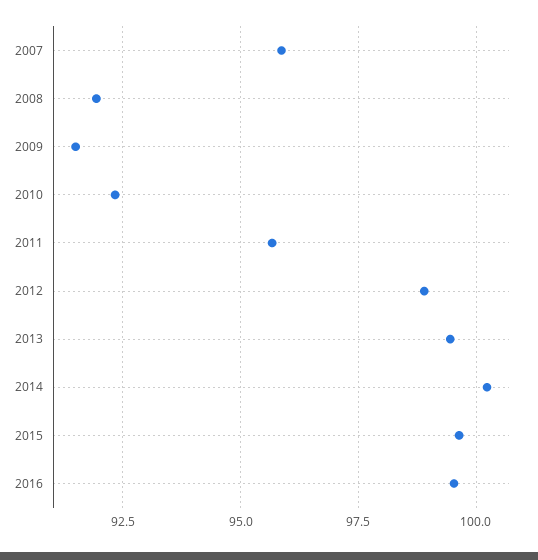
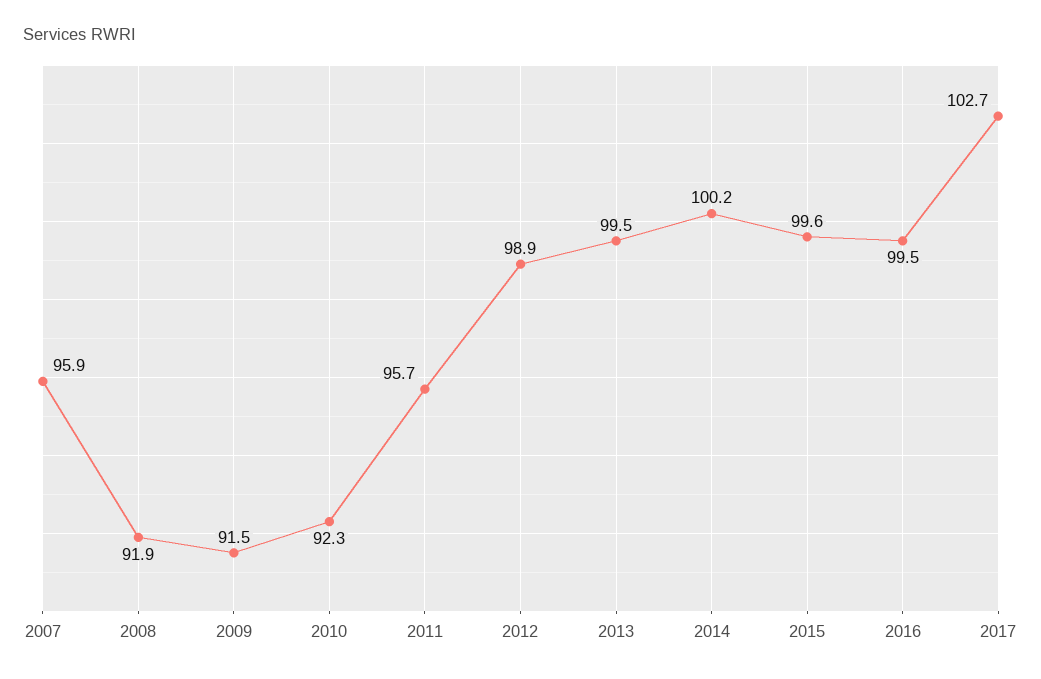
2017: none -> 102.7

